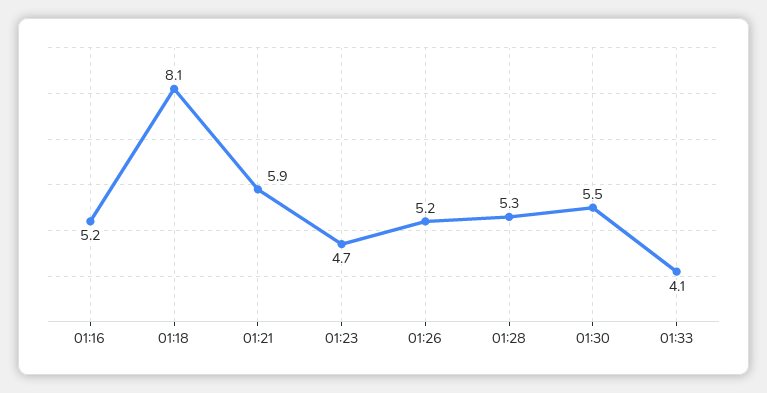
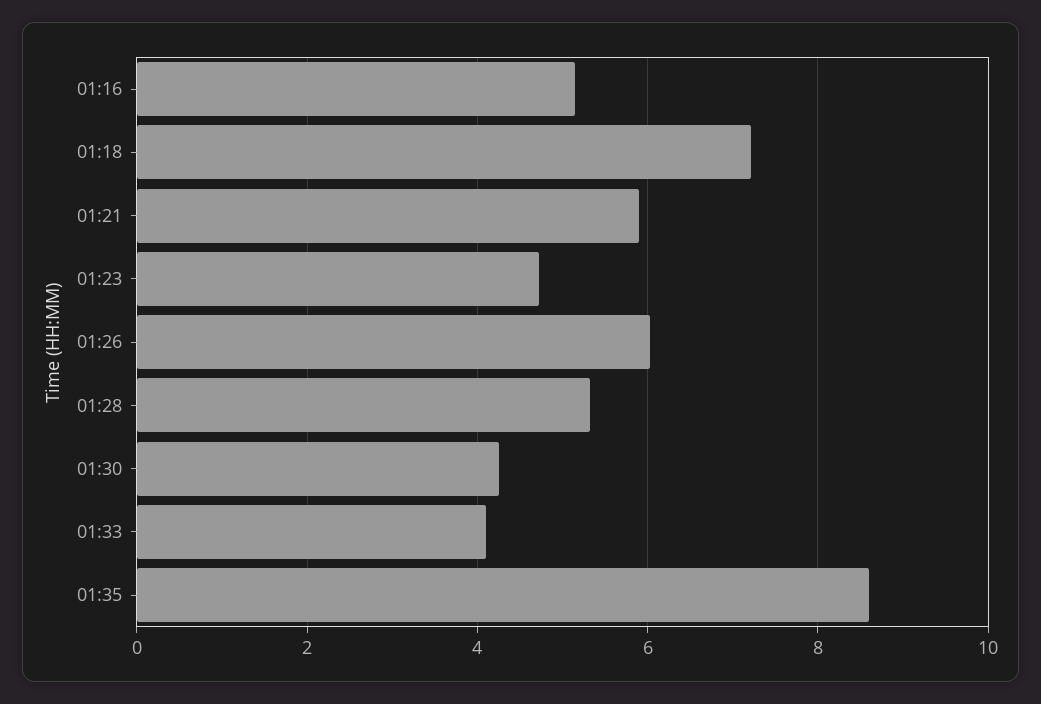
01:18: 8.1 -> 7.2
01:26: 5.2 -> 6
01:30: 5.5 -> 4.2
01:35: none -> 8.6

